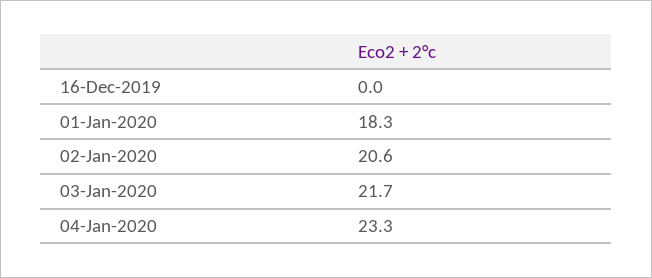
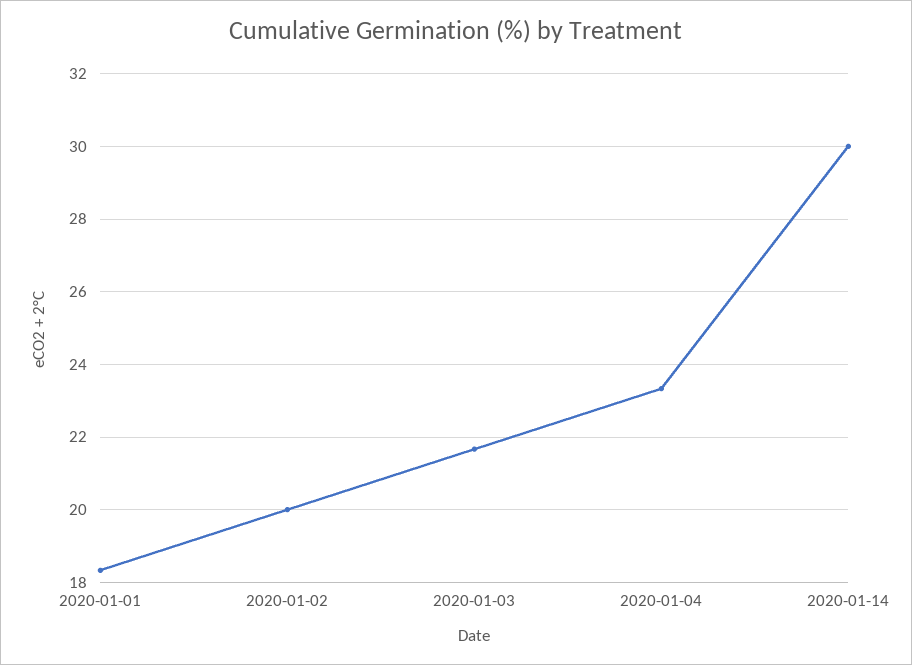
16-Dec-2019: 0 -> none
02-Jan-2020: 20.6 -> 20
2020-01-14: none -> 30

